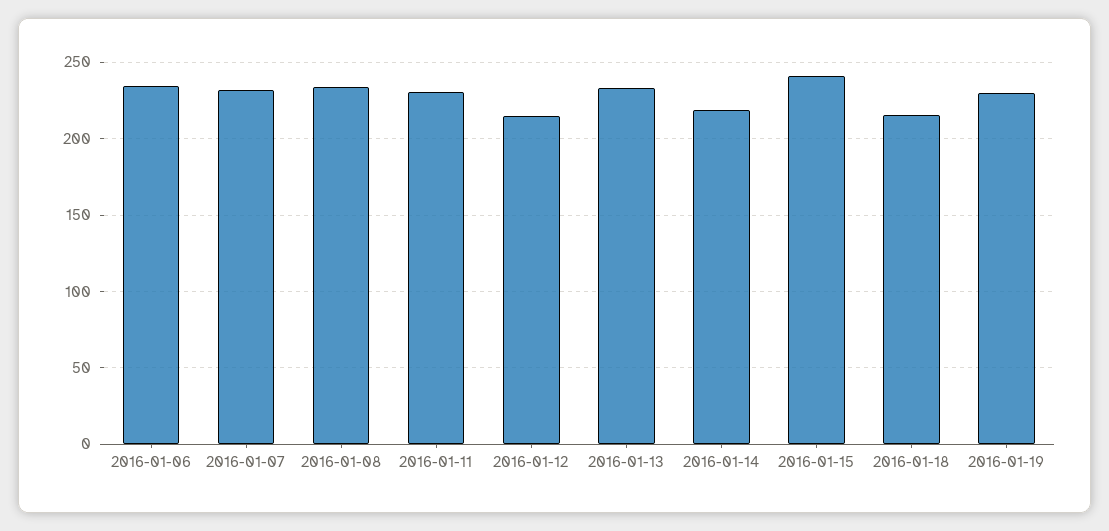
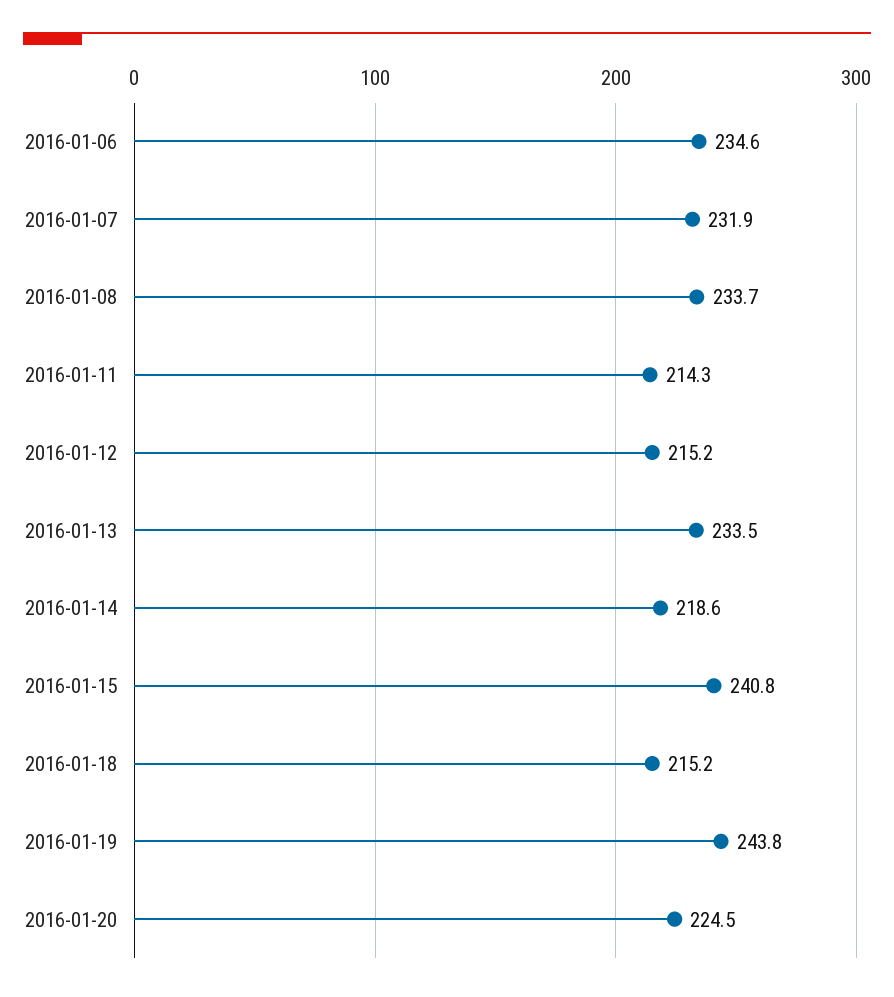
2016-01-11: 230 -> 214.3
2016-01-19: 230 -> 243.8
2016-01-20: none -> 224.5

